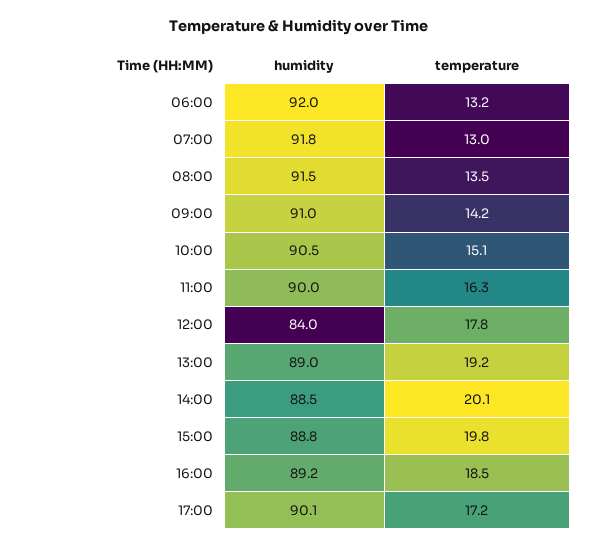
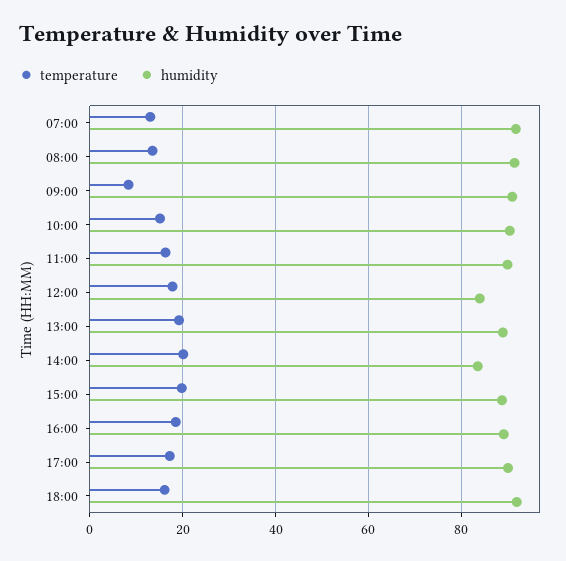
humidity, 06:00: 92 -> none
temperature, 06:00: 13.2 -> none
temperature, 09:00: 14.2 -> 8
humidity, 14:00: 88.5 -> 84
temperature, 18:00: none -> 16
humidity, 18:00: none -> 92

